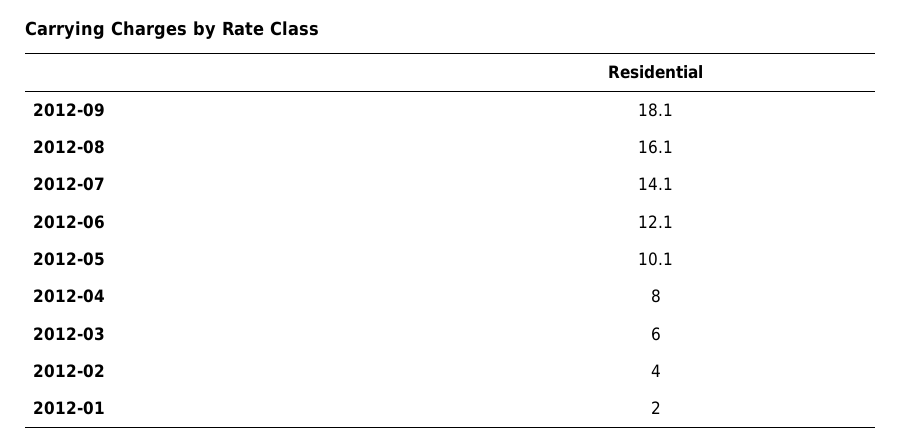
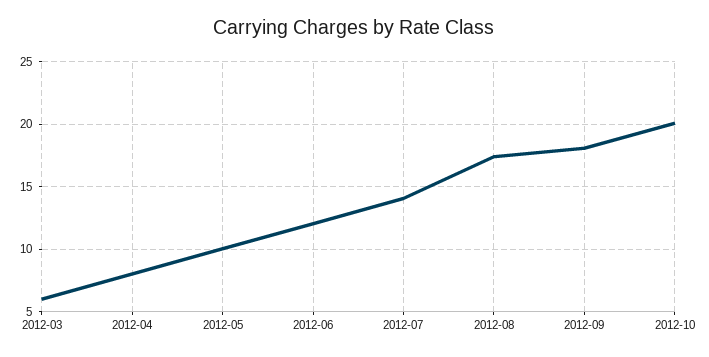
2012-08: 16.1 -> 17.5
2012-02: 4 -> none
2012-01: 2 -> none
2012-10: none -> 20

